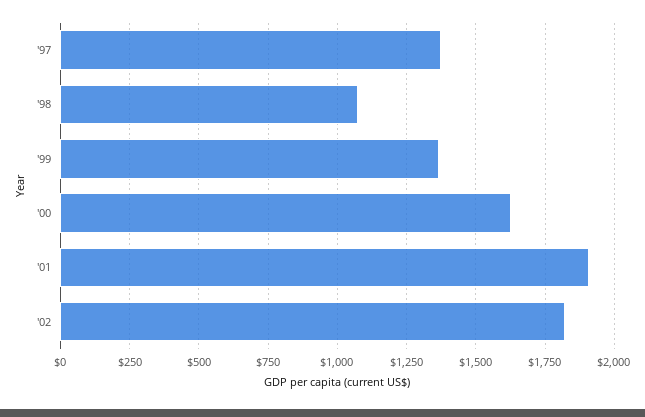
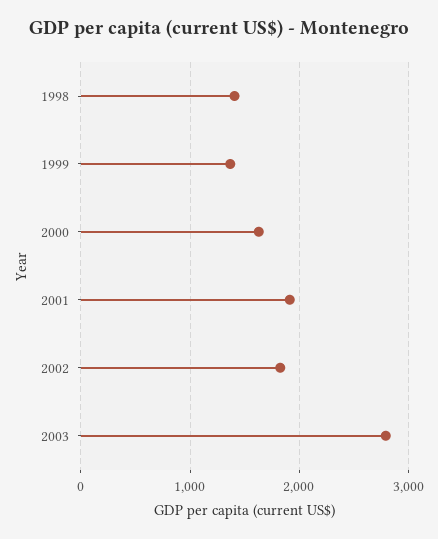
'97: 1375 -> none
'98: 1075 -> 1400
2003: none -> 2800

